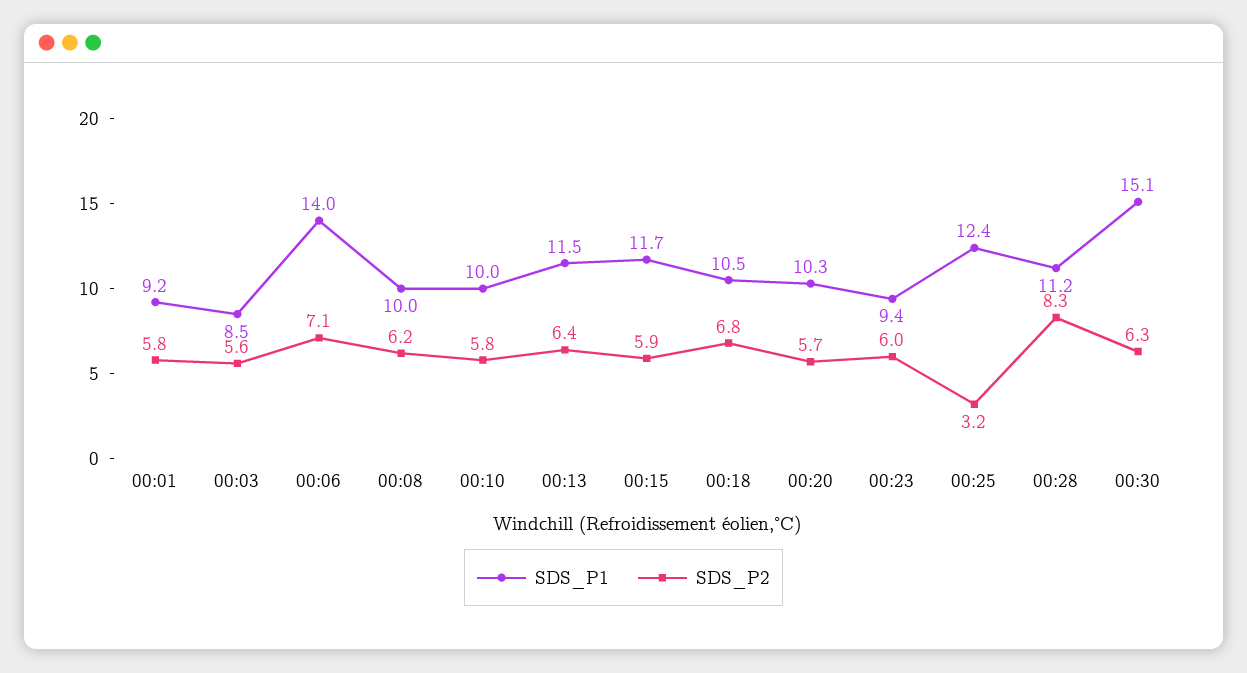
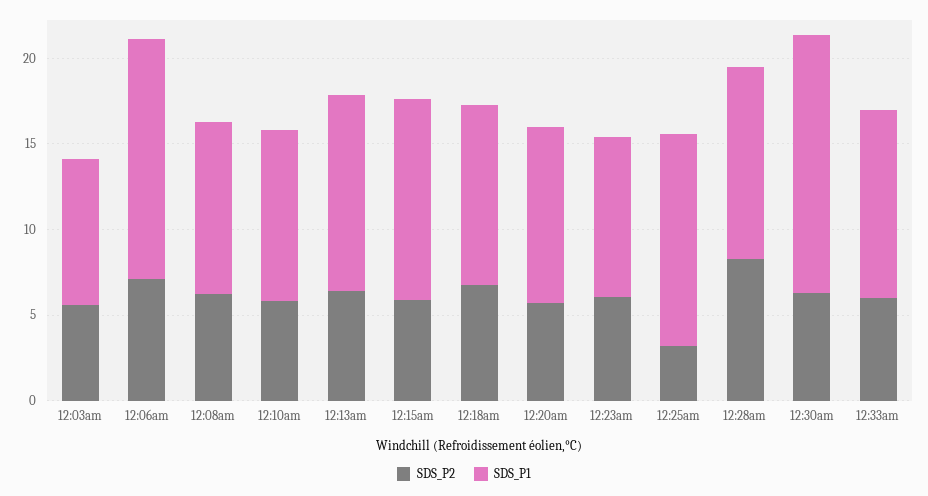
SDS_P1, 00:01: 9.2 -> none
SDS_P2, 00:01: 5.8 -> none
SDS_P2, 12:33am: none -> 6
SDS_P1, 12:33am: none -> 11

